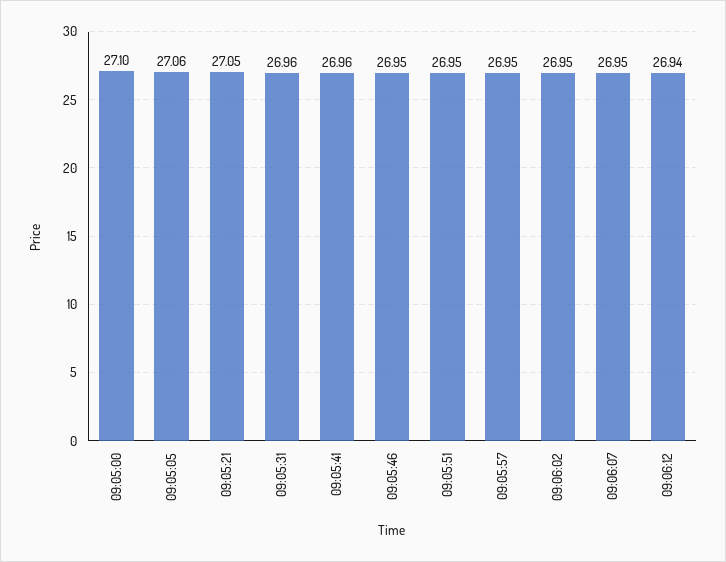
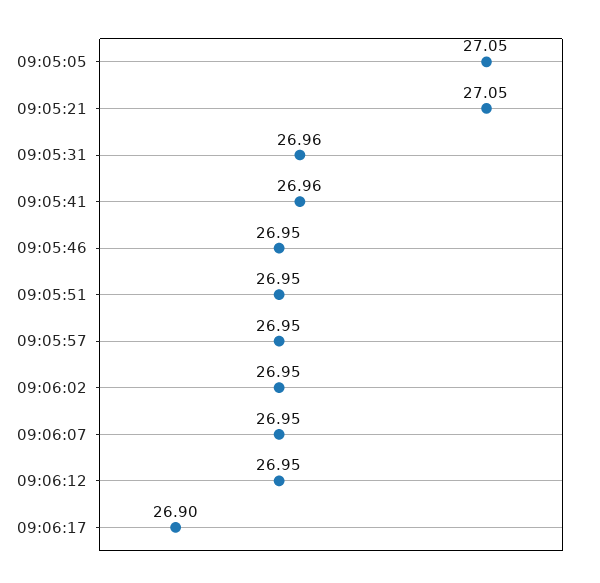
09:05:00: 27.1 -> none
09:05:05: 27.06 -> 27.05
09:06:12: 26.94 -> 26.95
09:06:17: none -> 26.9

